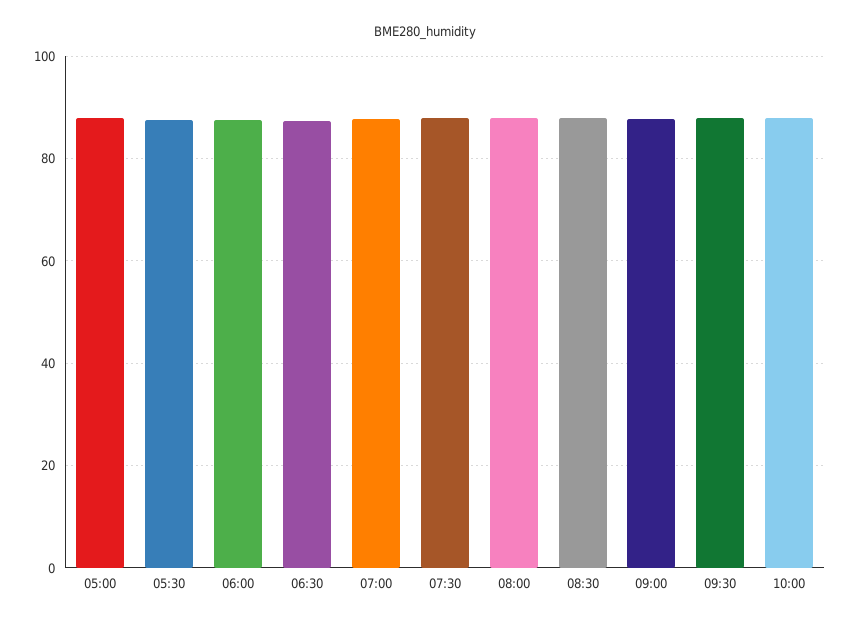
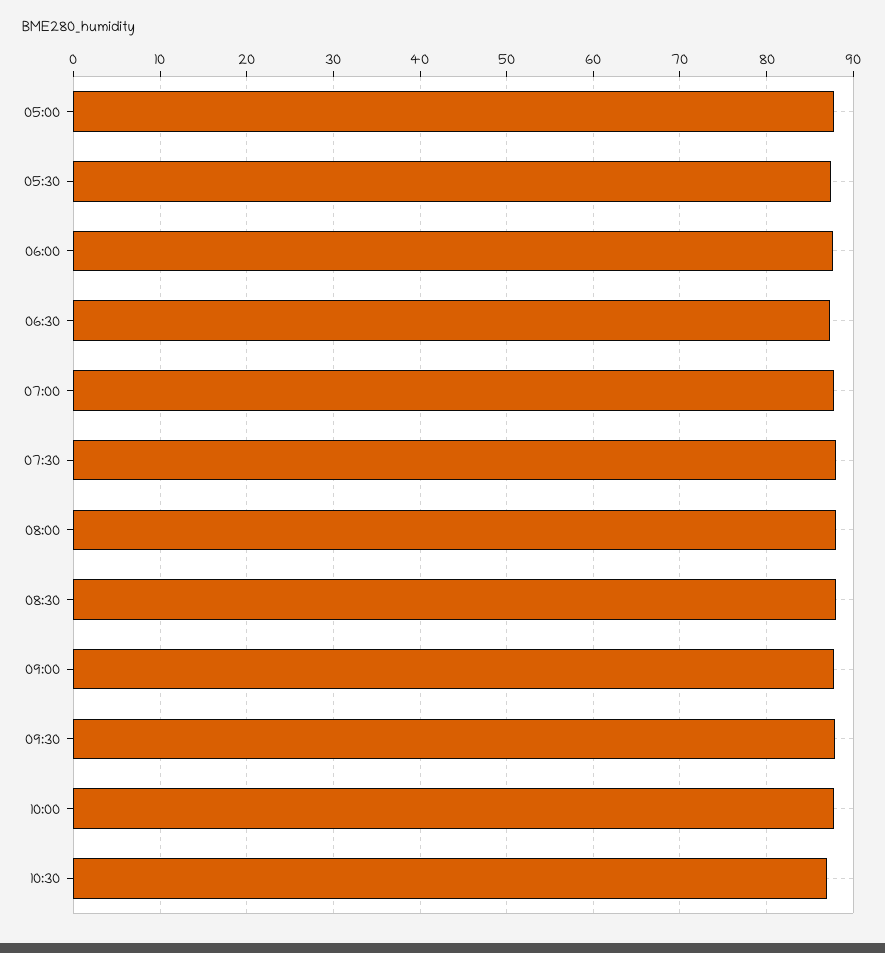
10:30: none -> 87

